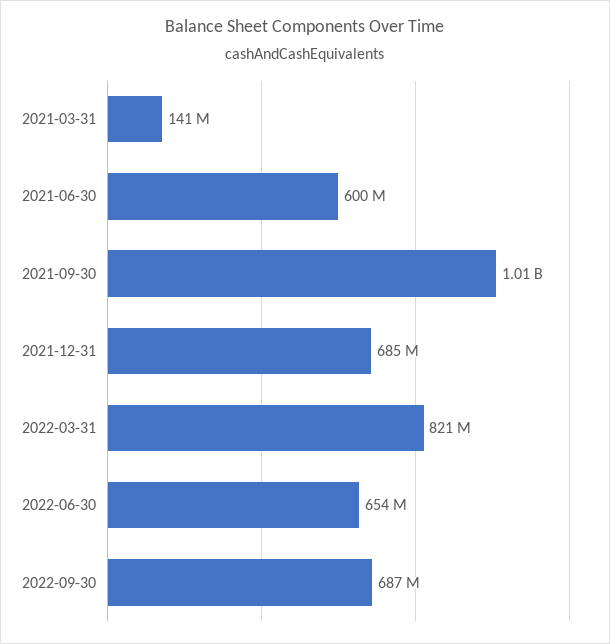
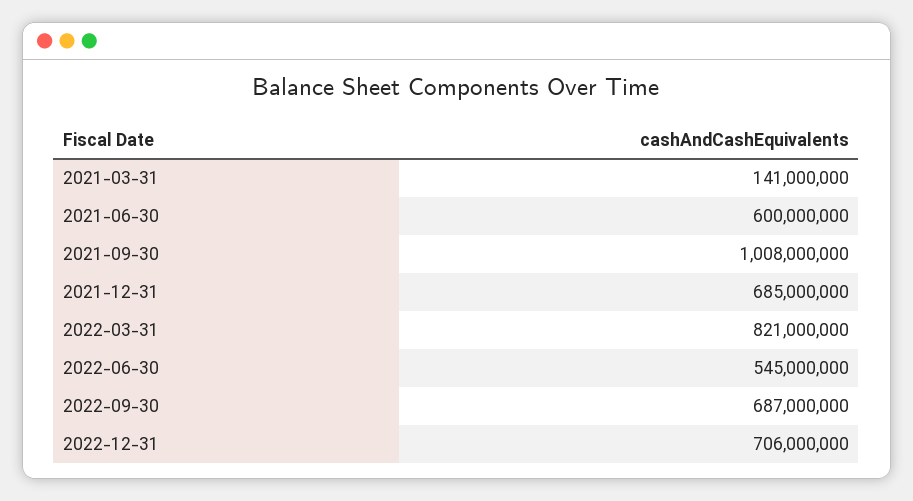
2022-06-30: 654000000 -> 545000000
2022-12-31: none -> 706000000

